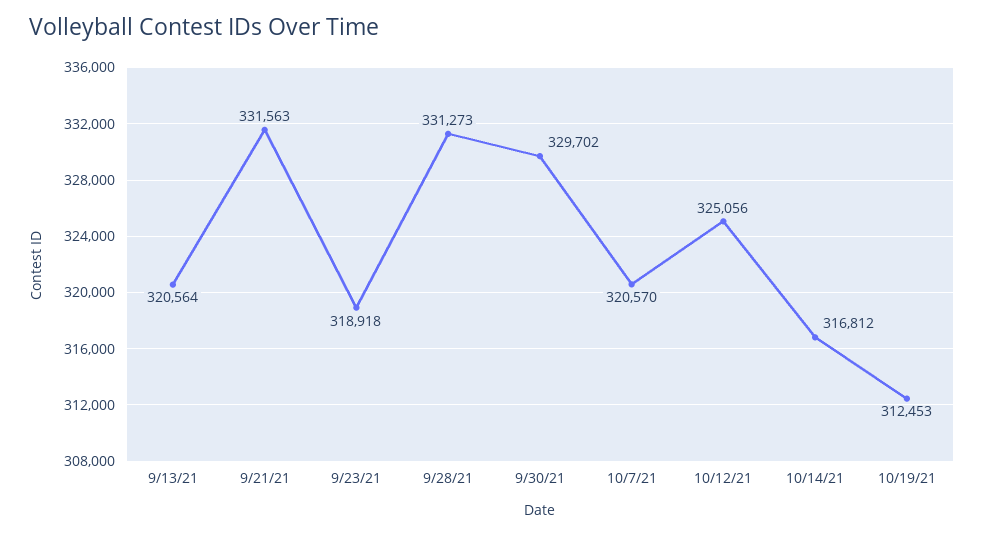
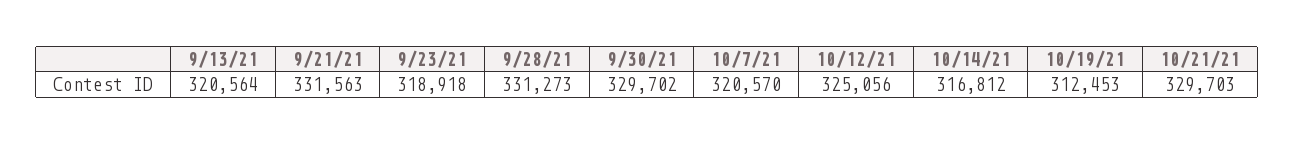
10/21/21: none -> 329703

